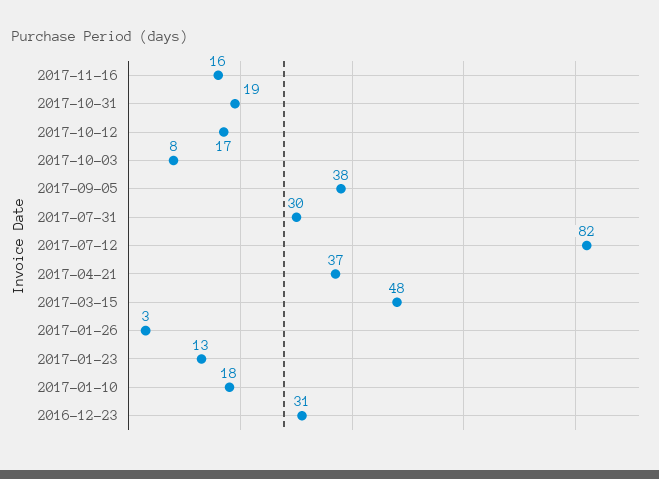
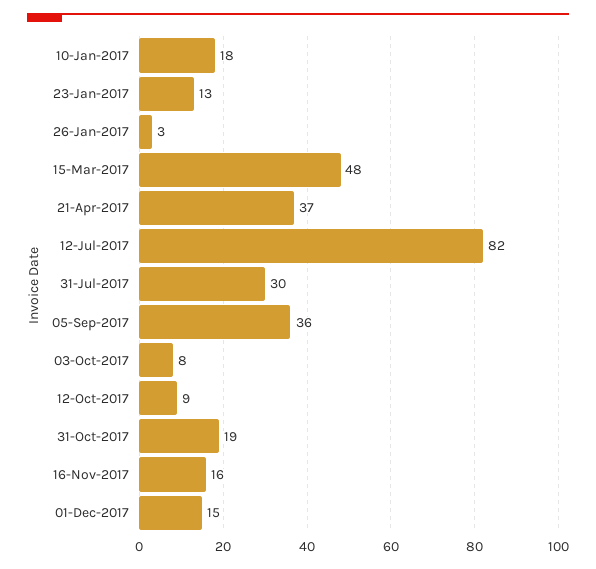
2017-10-12: 17 -> 9
2017-09-05: 38 -> 36
2016-12-23: 31 -> none
01-Dec-2017: none -> 15

